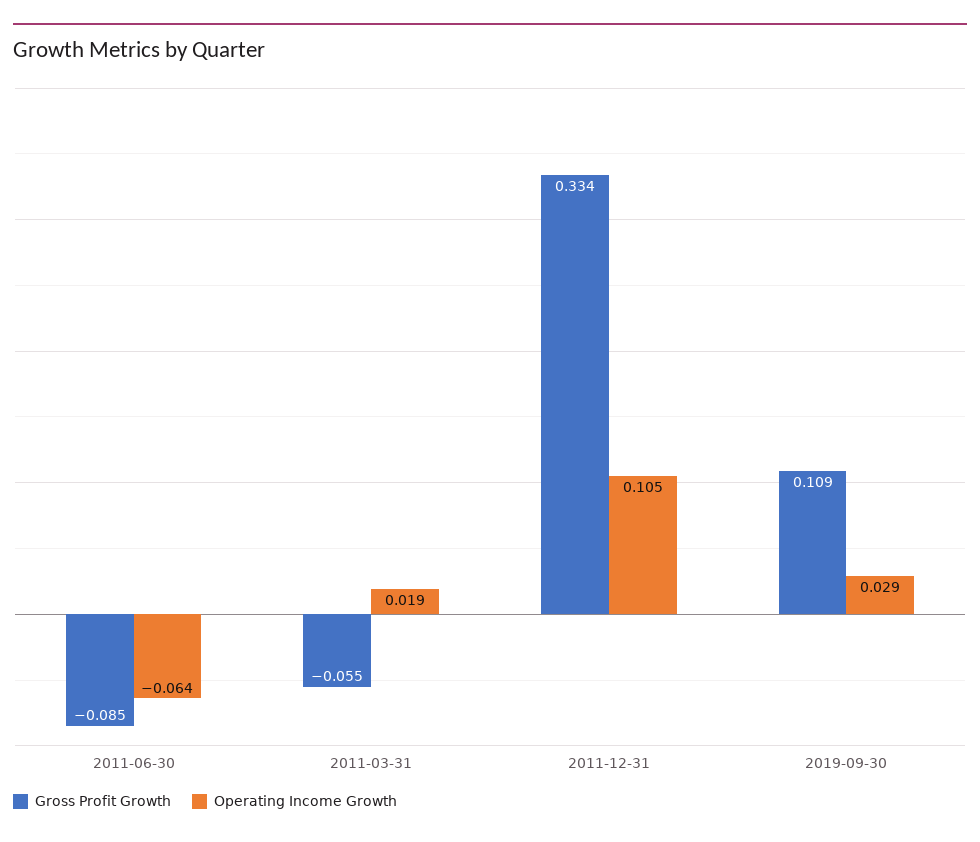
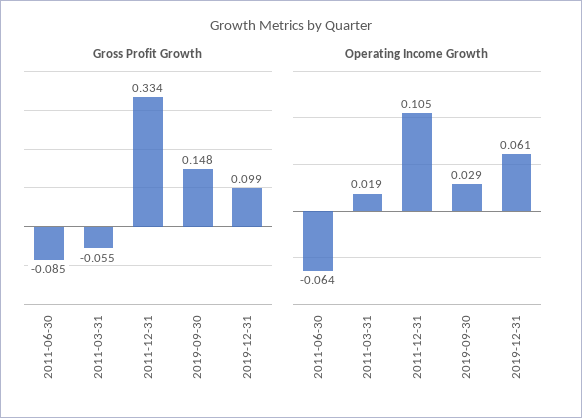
Gross Profit Growth, 2019-09-30: 0.109 -> 0.148
Gross Profit Growth, 2019-12-31: none -> 0.099
Operating Income Growth, 2019-12-31: none -> 0.061

